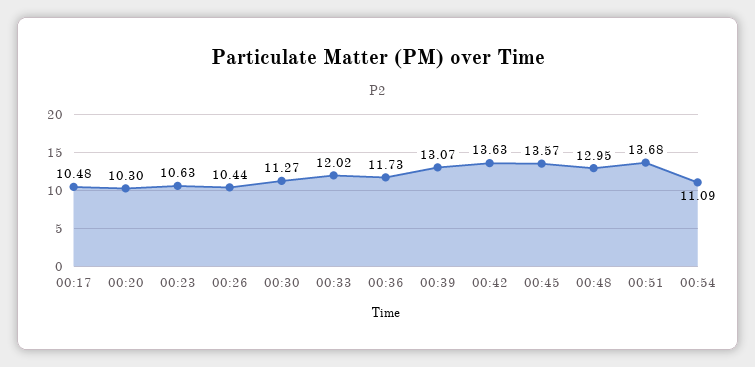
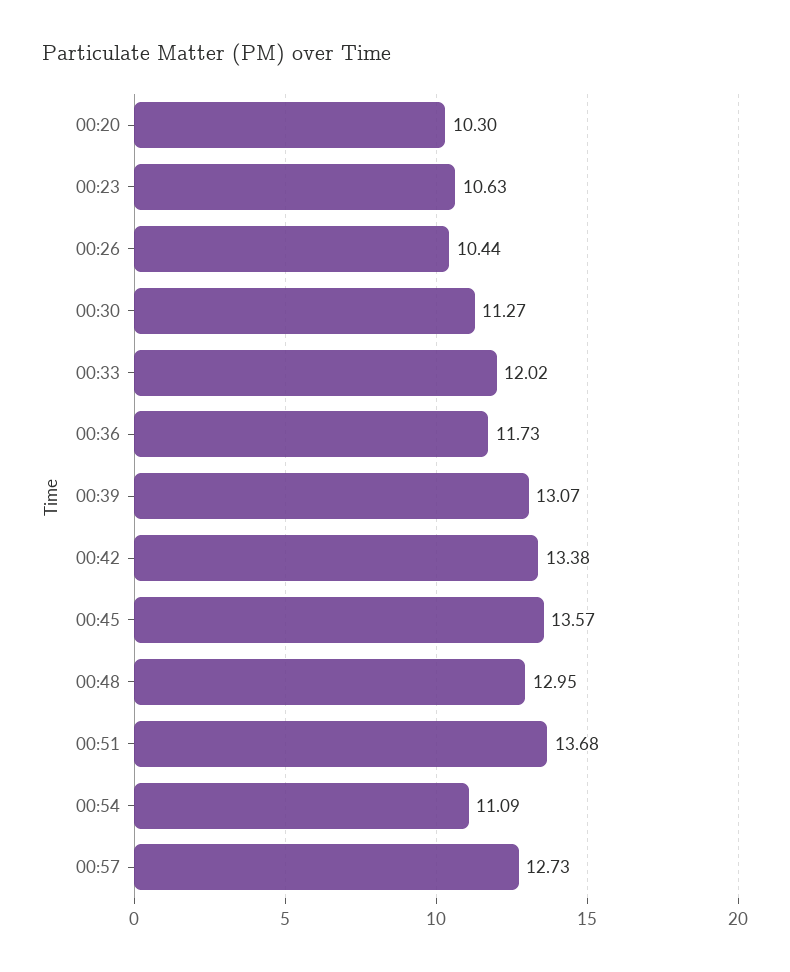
00:17: 10.48 -> none
00:42: 13.63 -> 13.38
00:57: none -> 12.73

